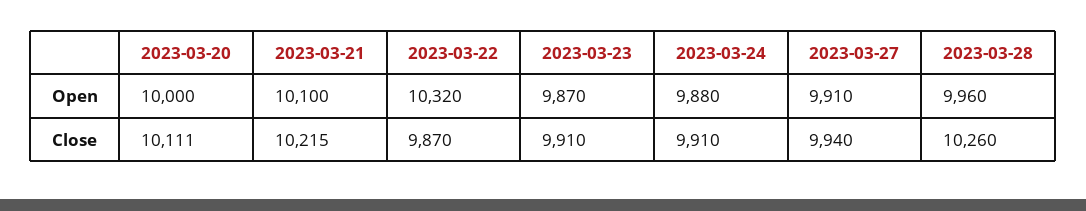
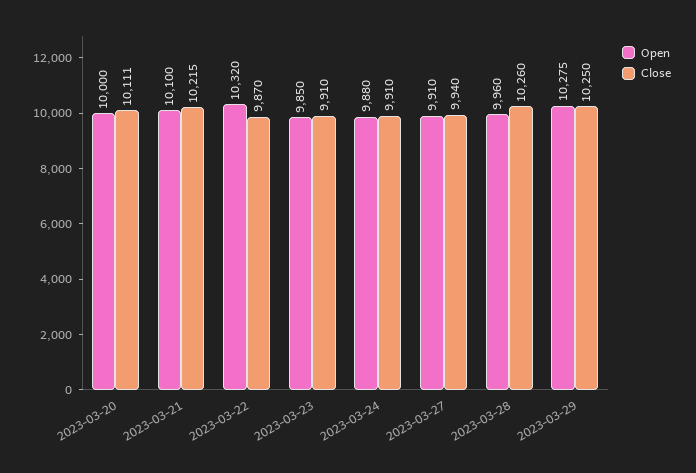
Open, 2023-03-23: 9870 -> 9850
Open, 2023-03-29: none -> 10275
Close, 2023-03-29: none -> 10250

